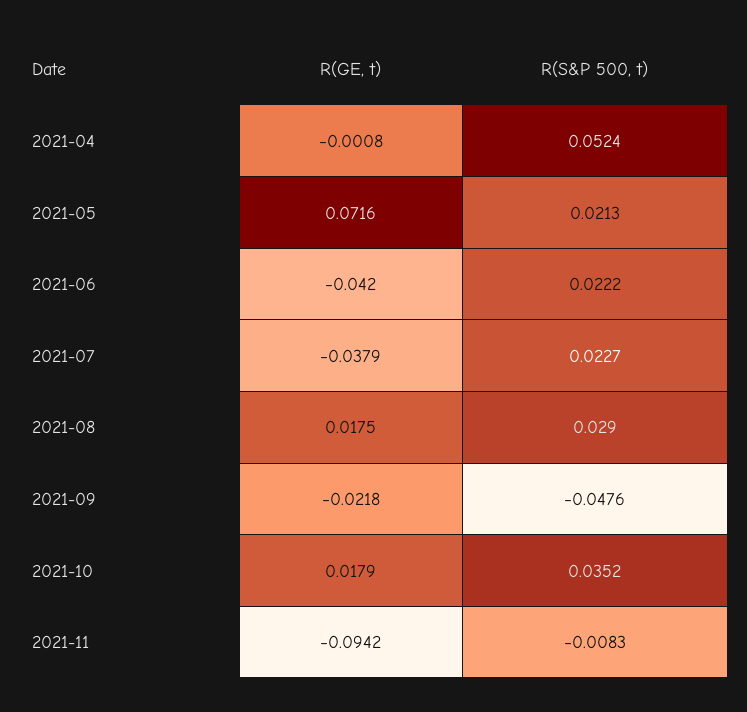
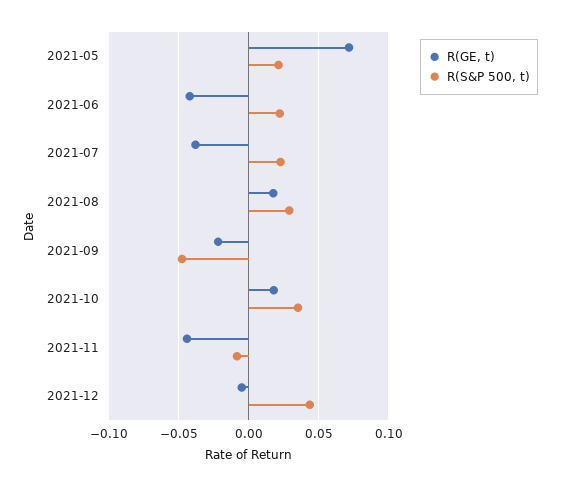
R(GE, t), 2021-04: -0.0008 -> none
R(S&P 500, t), 2021-04: 0.0524 -> none
R(GE, t), 2021-11: -0.0942 -> -0.045
R(GE, t), 2021-12: none -> -0.005
R(S&P 500, t), 2021-12: none -> 0.045

